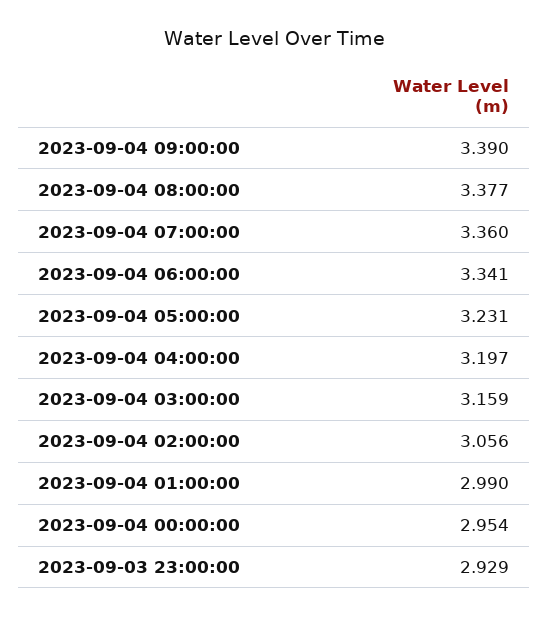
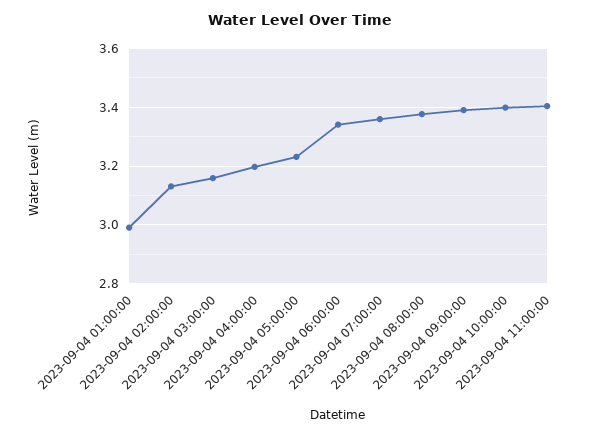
2023-09-04 02:00:00: 3.056 -> 3.125
2023-09-04 00:00:00: 2.954 -> none
2023-09-03 23:00:00: 2.929 -> none
2023-09-04 10:00:00: none -> 3.4
2023-09-04 11:00:00: none -> 3.4

